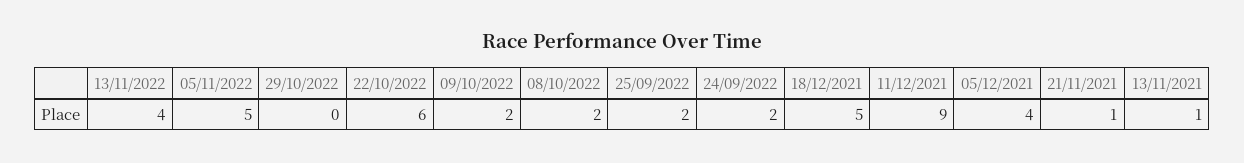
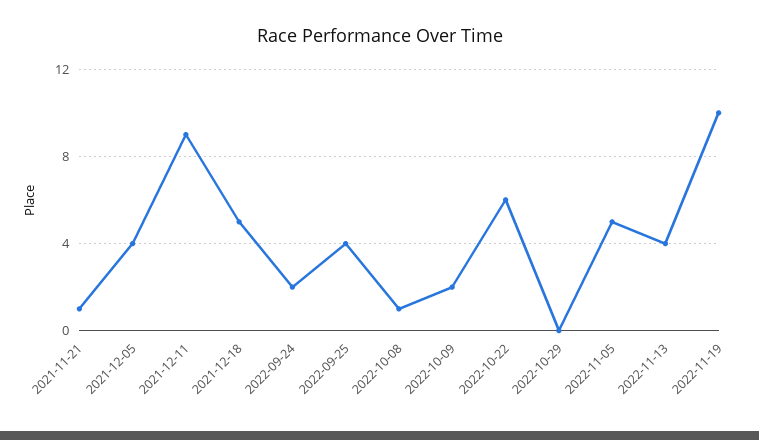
08/10/2022: 2 -> 1
25/09/2022: 2 -> 4
13/11/2021: 1 -> none
2022-11-19: none -> 10

